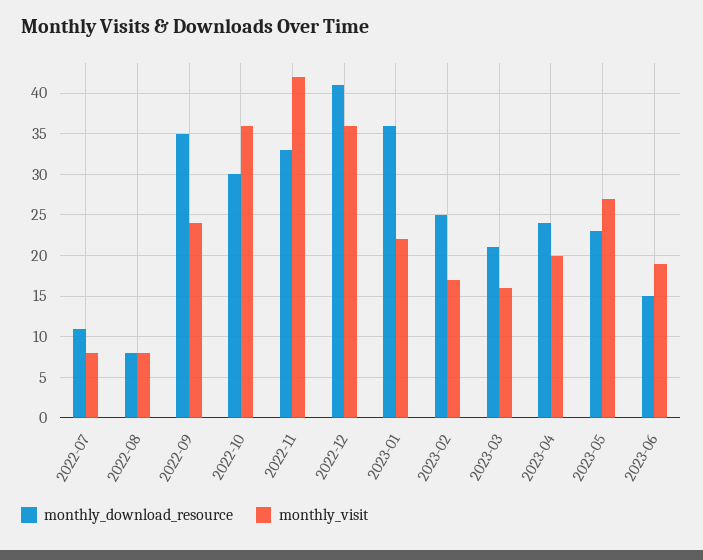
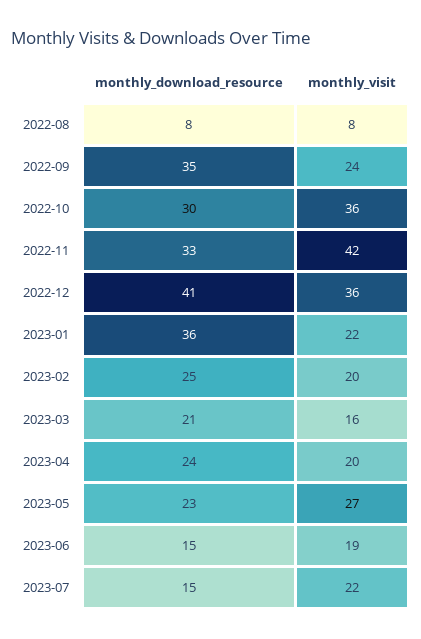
monthly_download_resource, 2022-07: 11 -> none
monthly_visit, 2022-07: 8 -> none
monthly_visit, 2023-02: 17 -> 20
monthly_download_resource, 2023-07: none -> 15
monthly_visit, 2023-07: none -> 22

